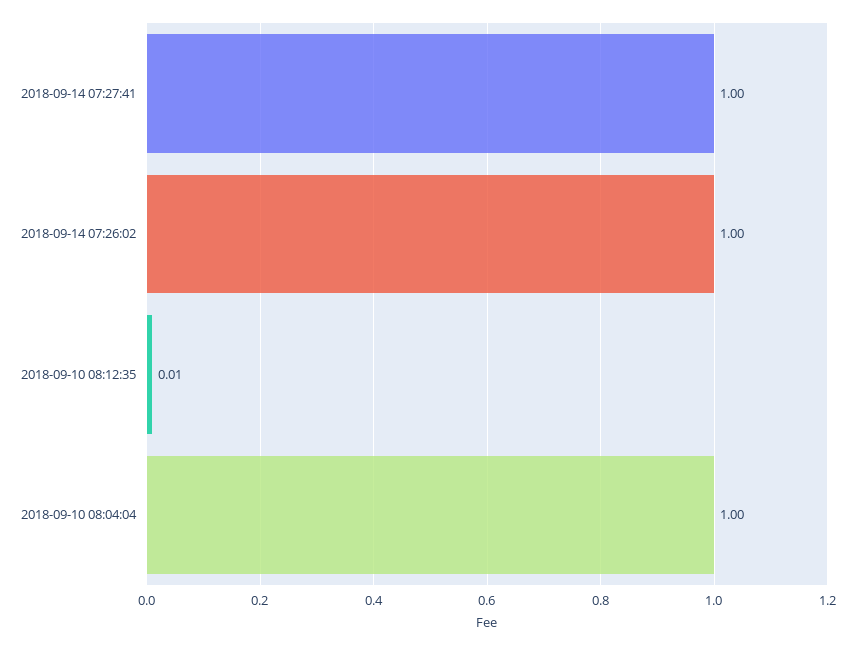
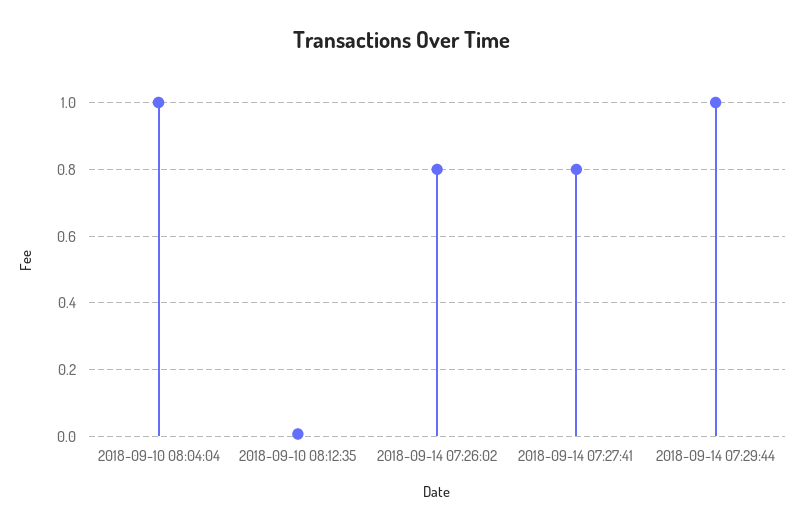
2018-09-14 07:27:41: 1 -> 0.8
2018-09-14 07:26:02: 1 -> 0.8
2018-09-14 07:29:44: none -> 1

